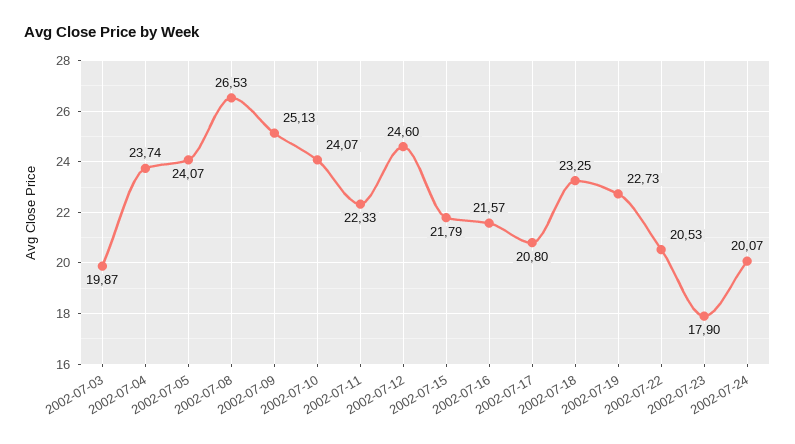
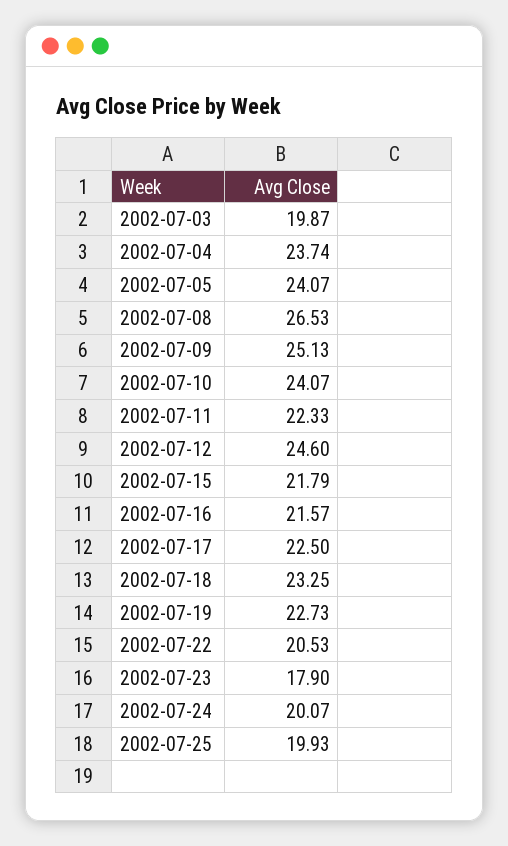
2002-07-17: 20.8 -> 22.5
2002-07-25: none -> 19.93

